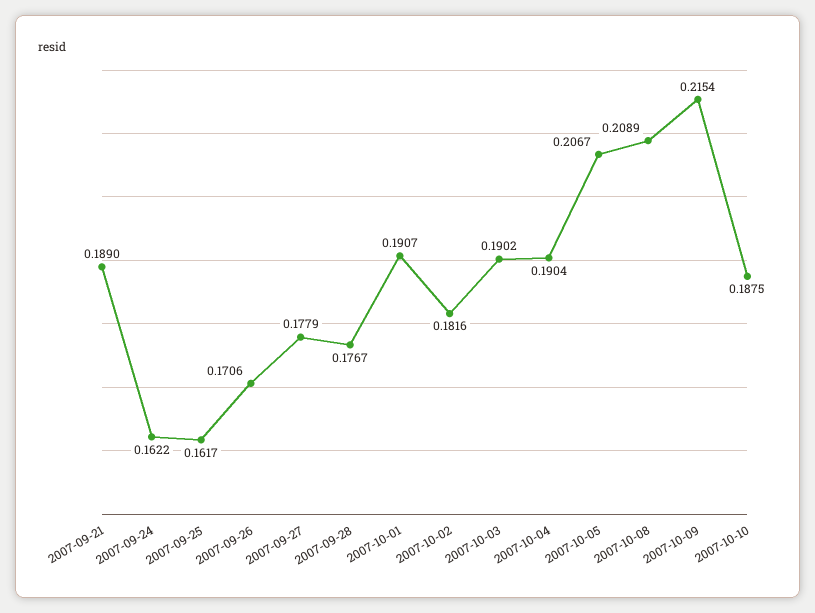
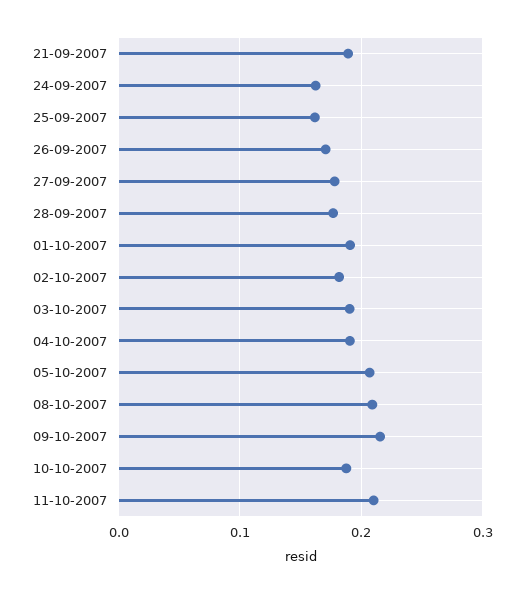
11-10-2007: none -> 0.21

